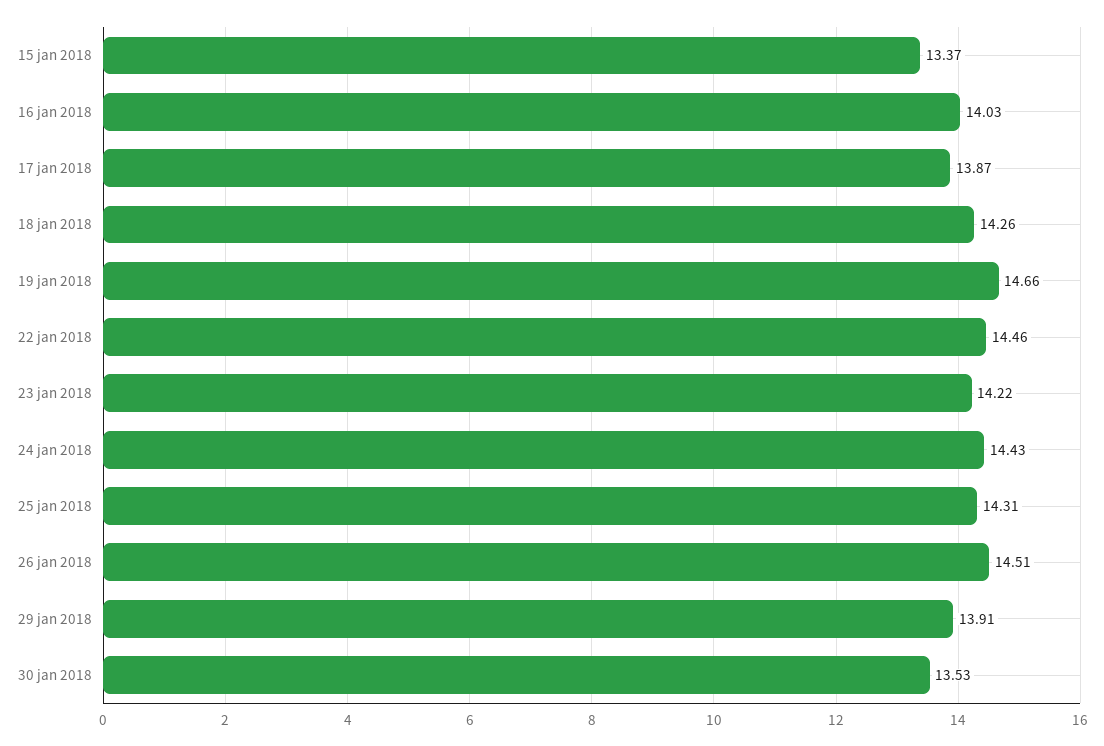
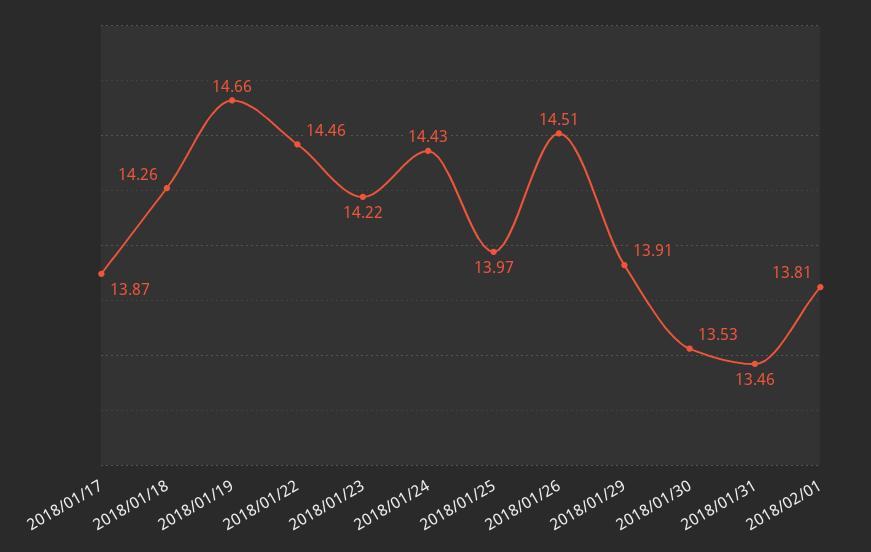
15 jan 2018: 13.37 -> none
16 jan 2018: 14.03 -> none
25 jan 2018: 14.31 -> 13.97
2018/01/31: none -> 13.46
2018/02/01: none -> 13.81

